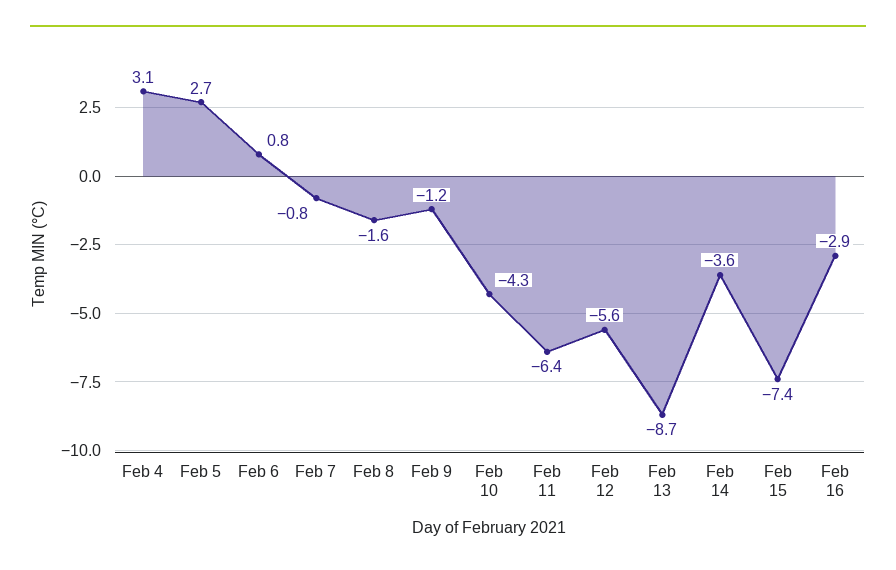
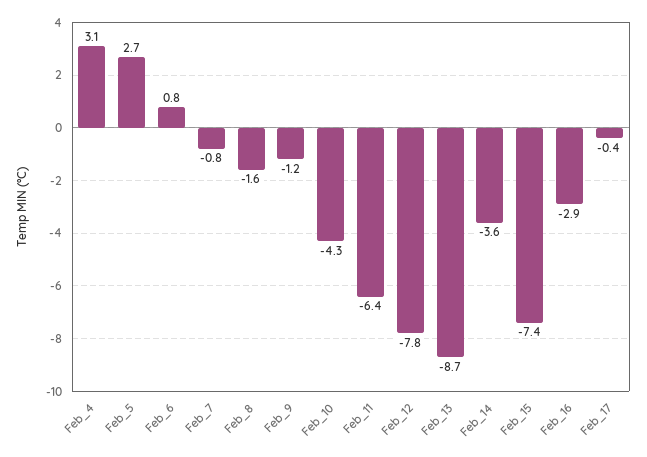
Feb 12: -5.6 -> -7.8
Feb_17: none -> -0.4

